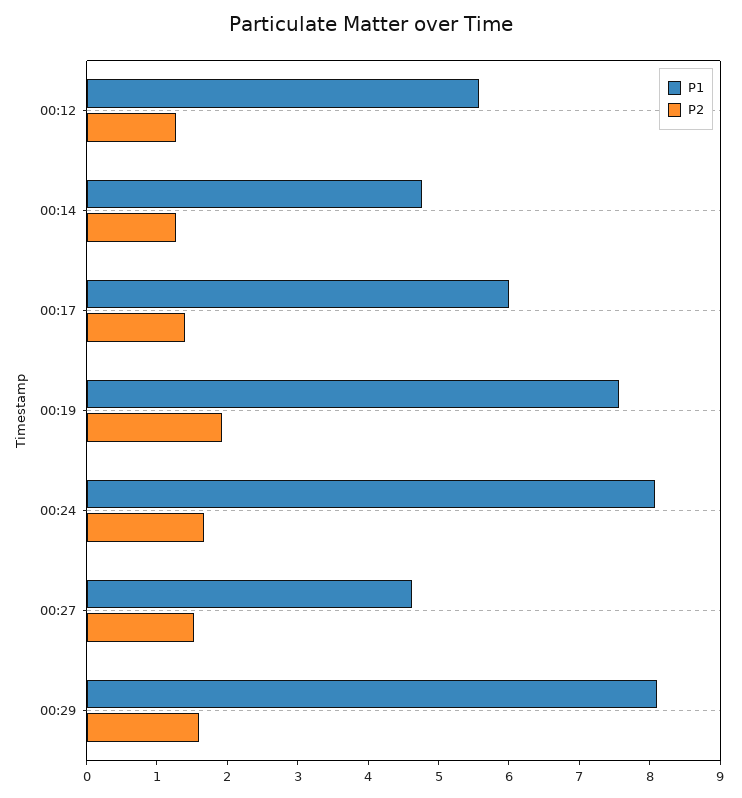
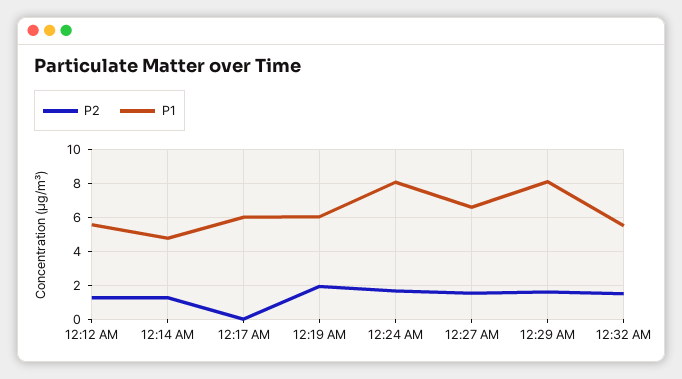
P2, 00:17: 1.4 -> 0
P1, 00:19: 7.6 -> 6
P1, 00:27: 4.6 -> 6.5
P2, 12:32 AM: none -> 1.5
P1, 12:32 AM: none -> 5.5

